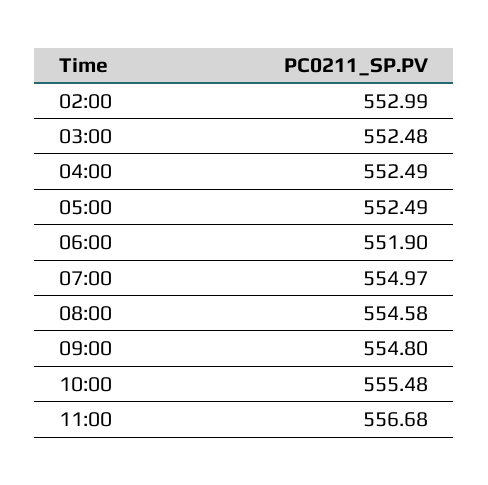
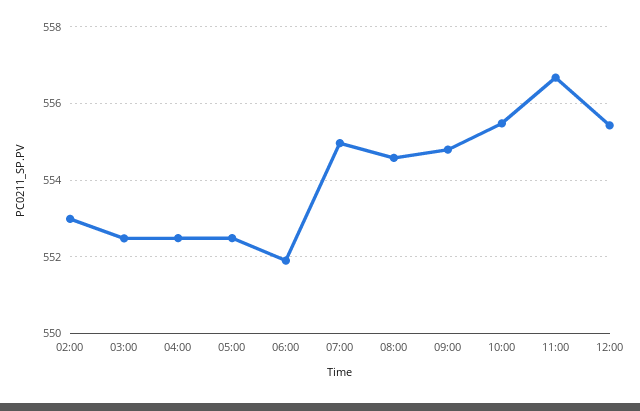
12:00: none -> 555.4

